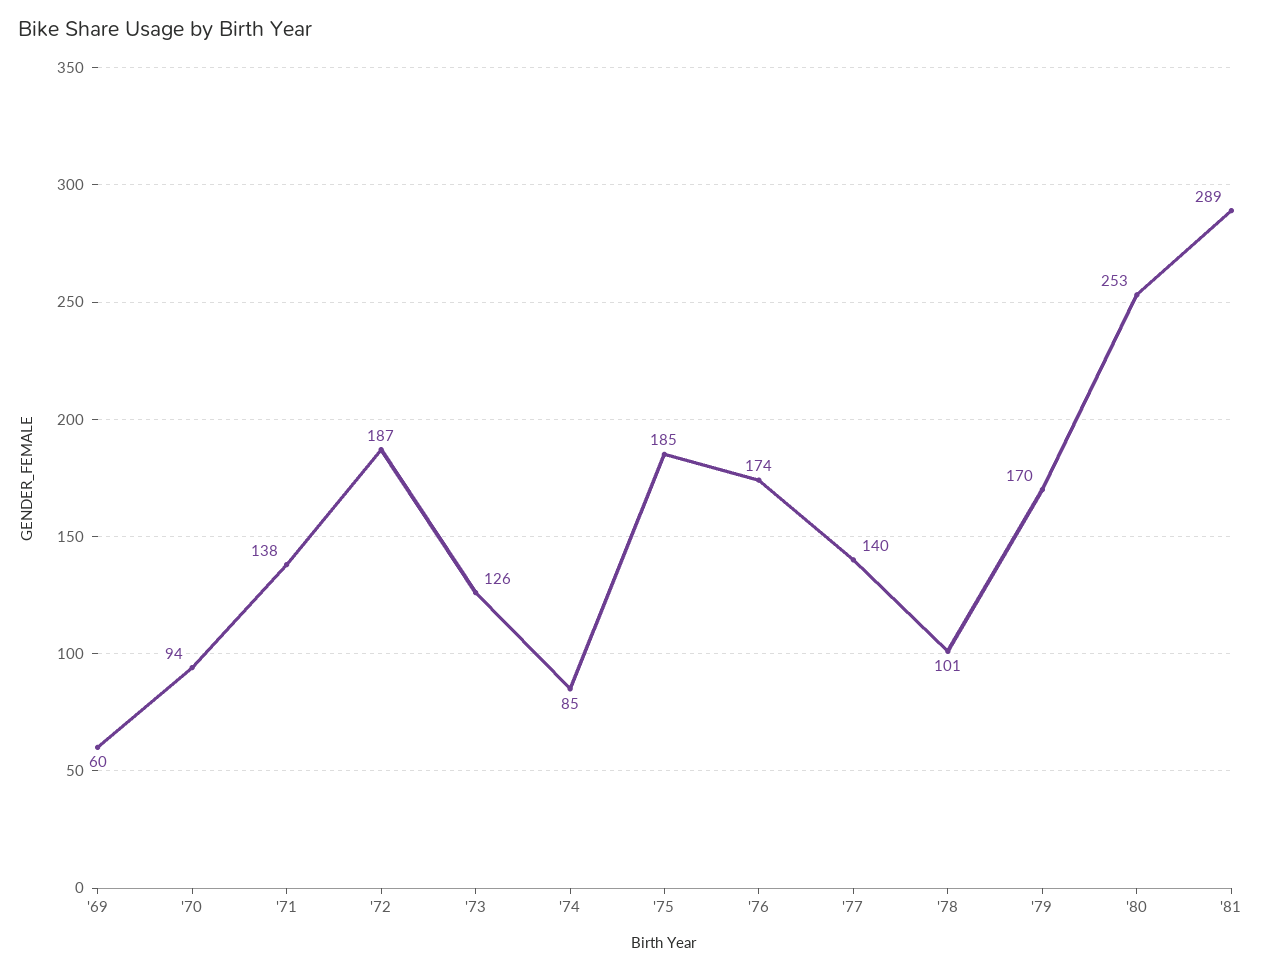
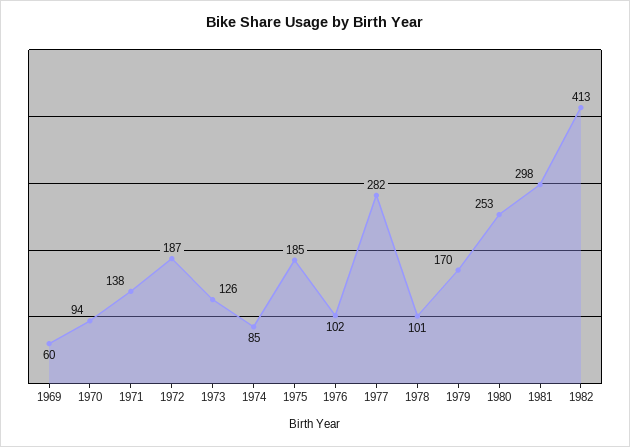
'76: 174 -> 102
'77: 140 -> 282
'81: 289 -> 298
1982: none -> 413

